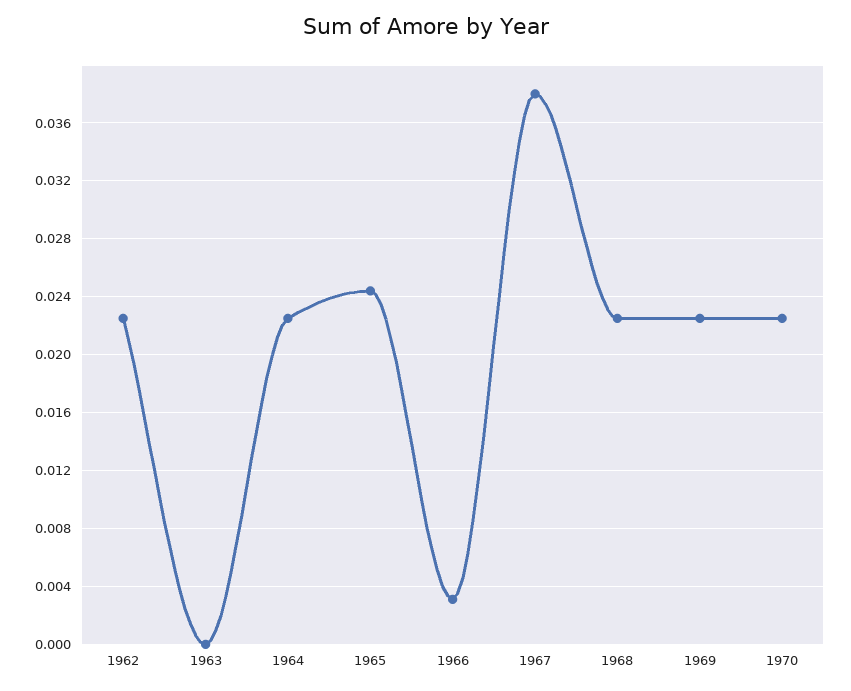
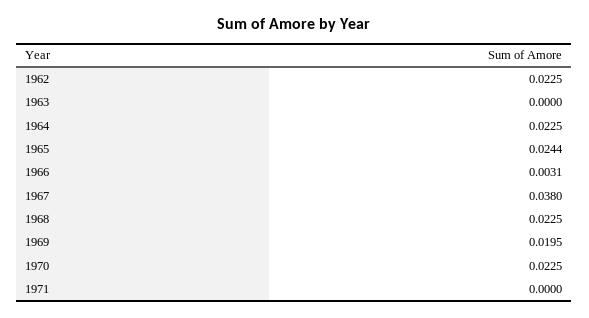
1969: 0.0225 -> 0.0195
1971: none -> 0

